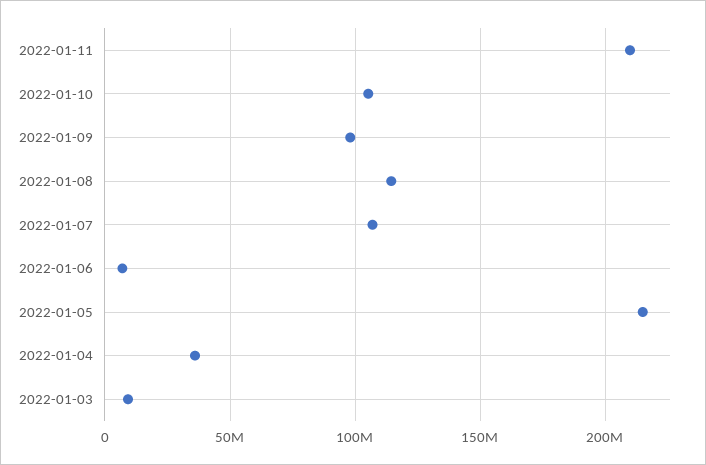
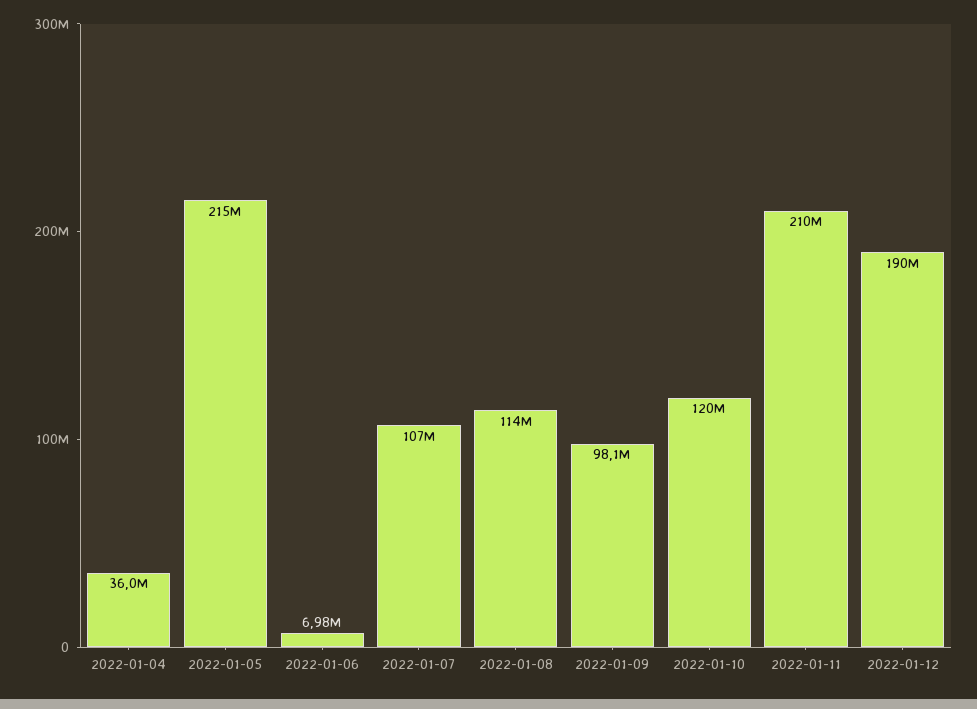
2022-01-10: 105000000 -> 120000000
2022-01-03: 10000000 -> none
2022-01-12: none -> 190000000

